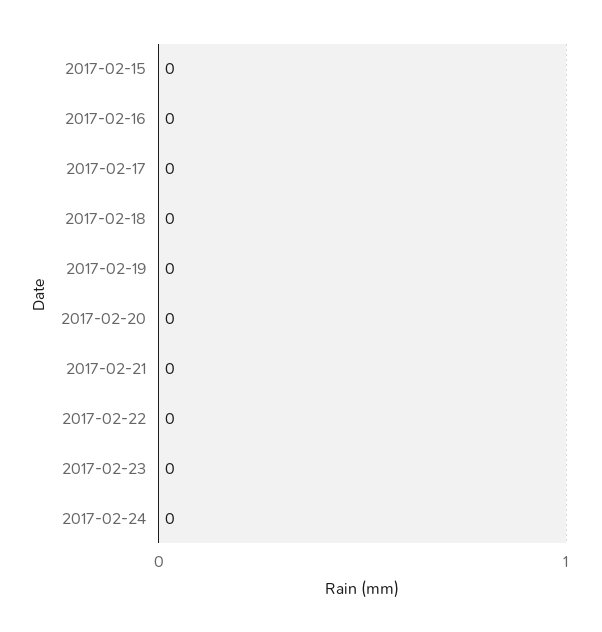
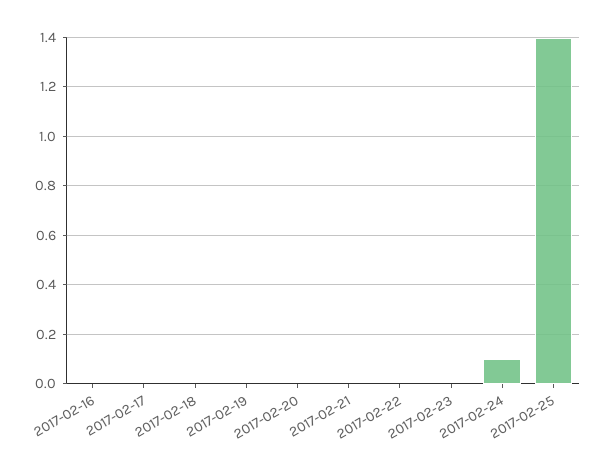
2017-02-15: 0 -> none
2017-02-24: 0 -> 0.1
2017-02-25: none -> 1.4

